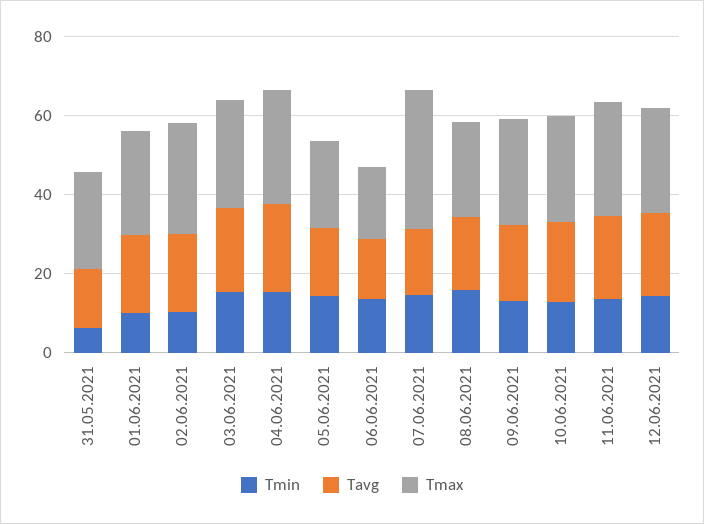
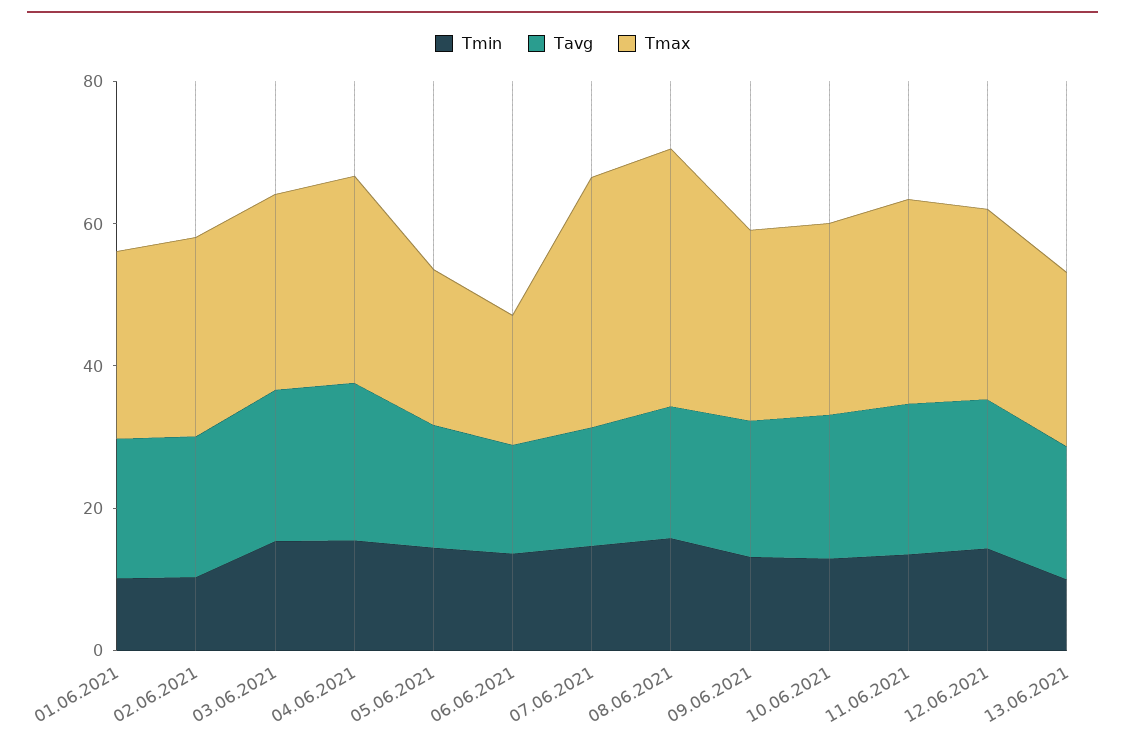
Tmin, 31.05.2021: 5 -> none
Tavg, 31.05.2021: 15 -> none
Tmax, 31.05.2021: 25 -> none
Tmax, 08.06.2021: 25 -> 35
Tmin, 13.06.2021: none -> 10
Tavg, 13.06.2021: none -> 20
Tmax, 13.06.2021: none -> 25

